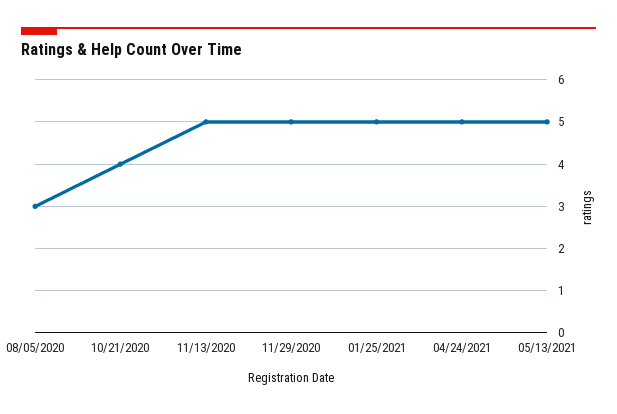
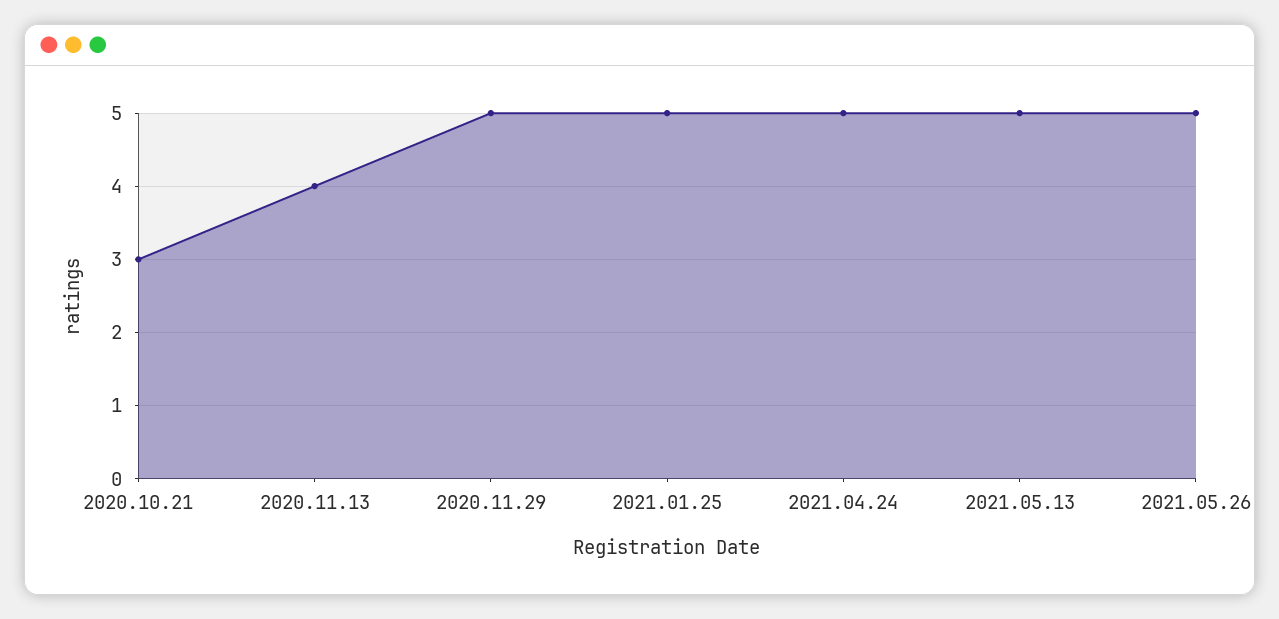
08/05/2020: 3 -> none
10/21/2020: 4 -> 3
11/13/2020: 5 -> 4
2021.05.26: none -> 5

